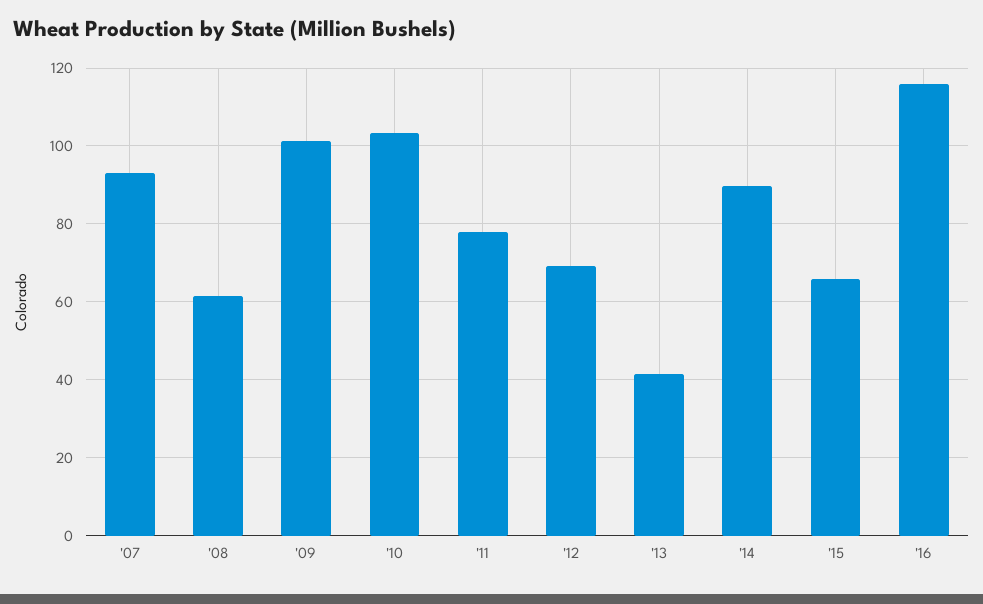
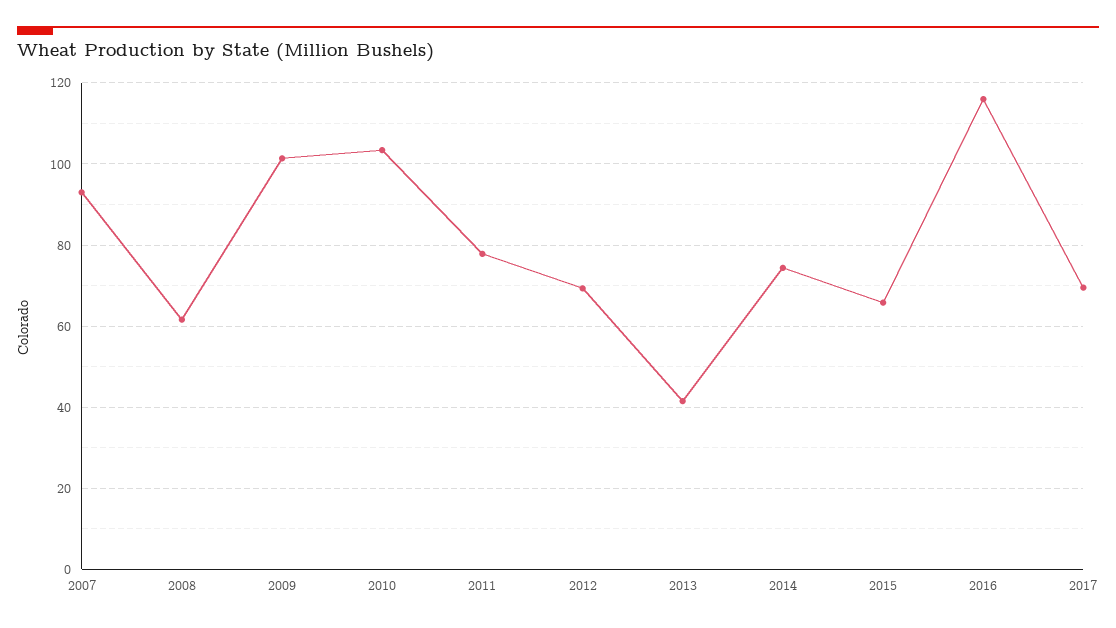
'14: 90 -> 74
2017: none -> 70

